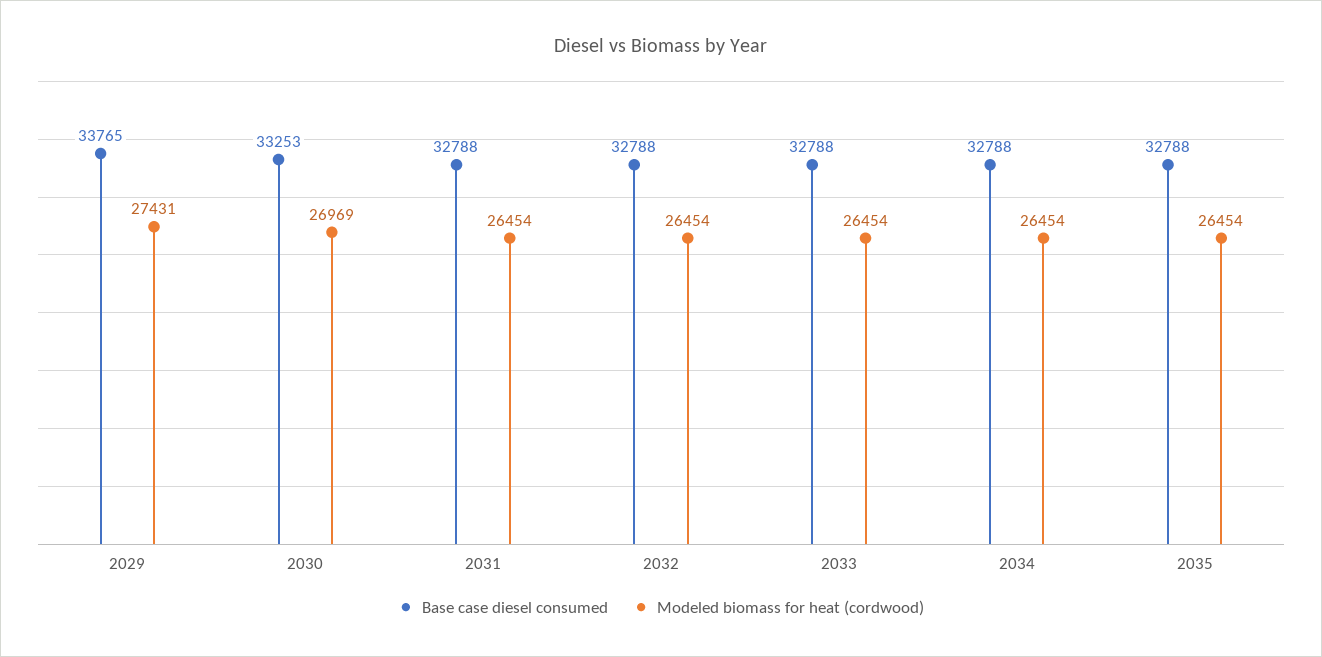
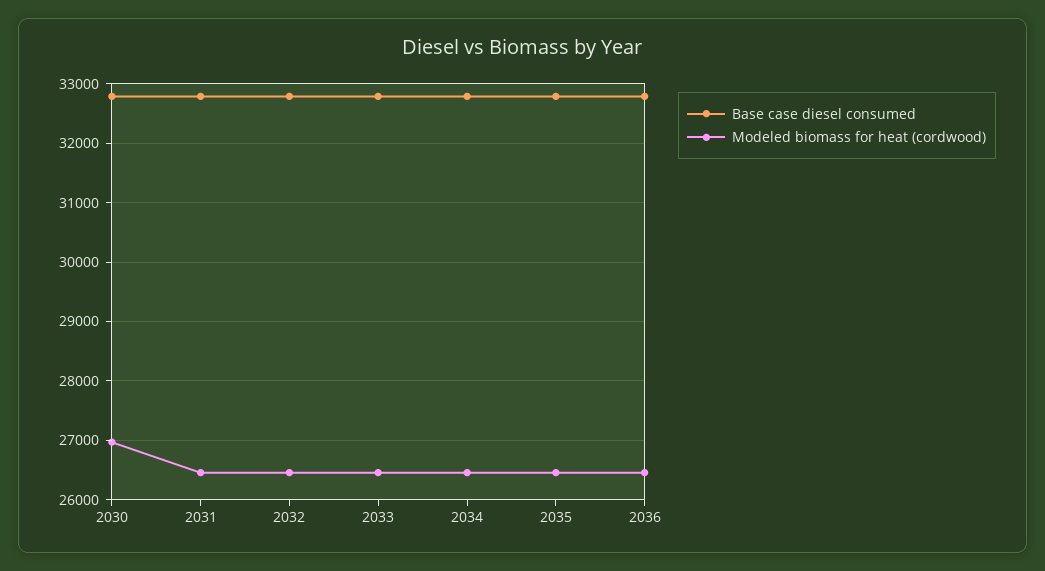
Base case diesel consumed, 2029: 33765 -> none
Modeled biomass for heat (cordwood), 2029: 27431 -> none
Base case diesel consumed, 2030: 33253 -> 32800
Base case diesel consumed, 2036: none -> 32800
Modeled biomass for heat (cordwood), 2036: none -> 26400

